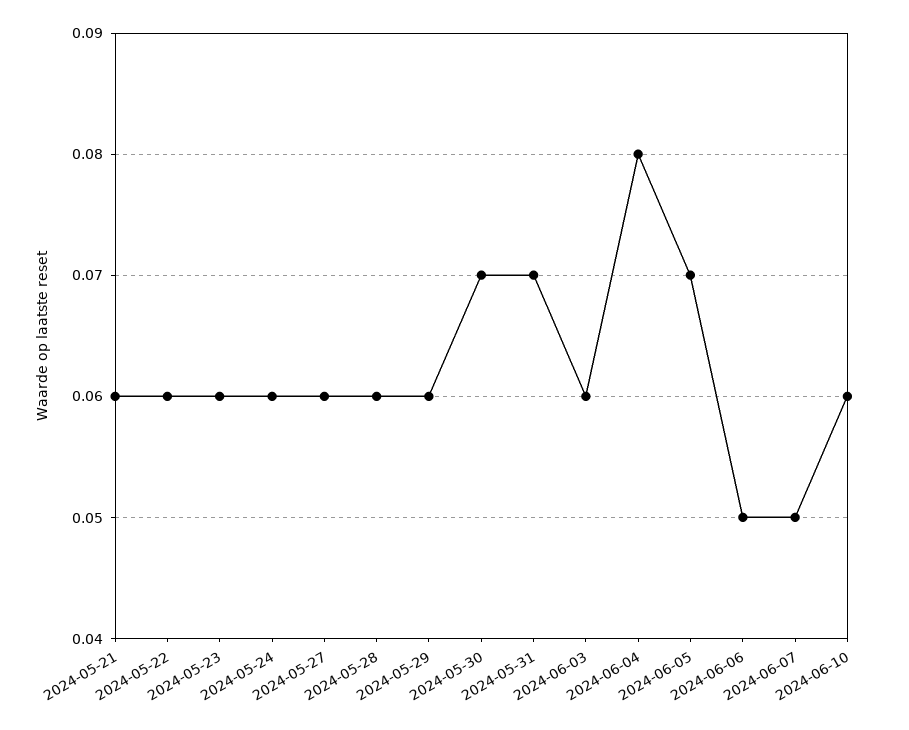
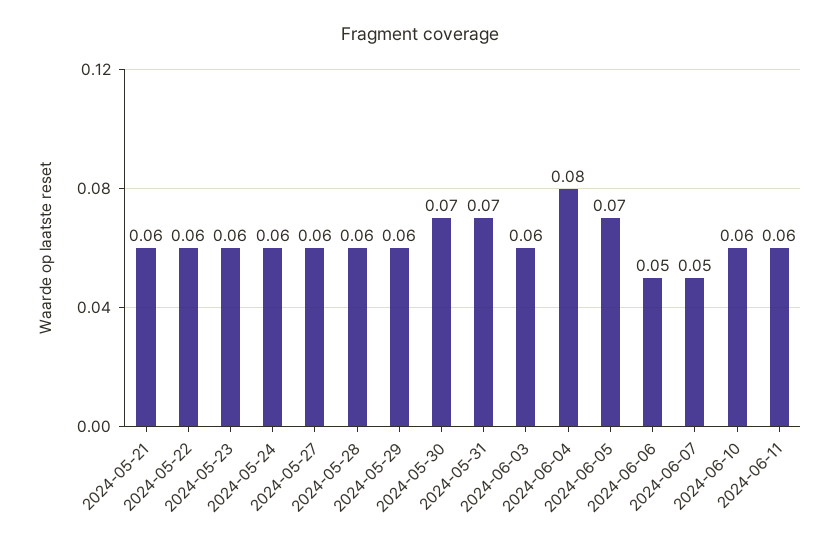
2024-06-11: none -> 0.06

